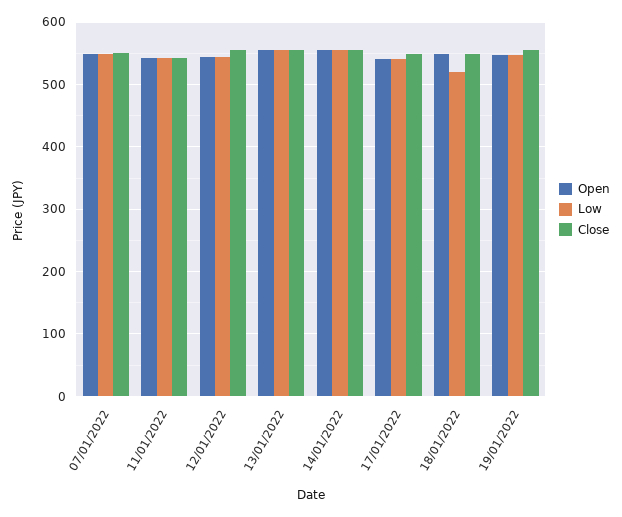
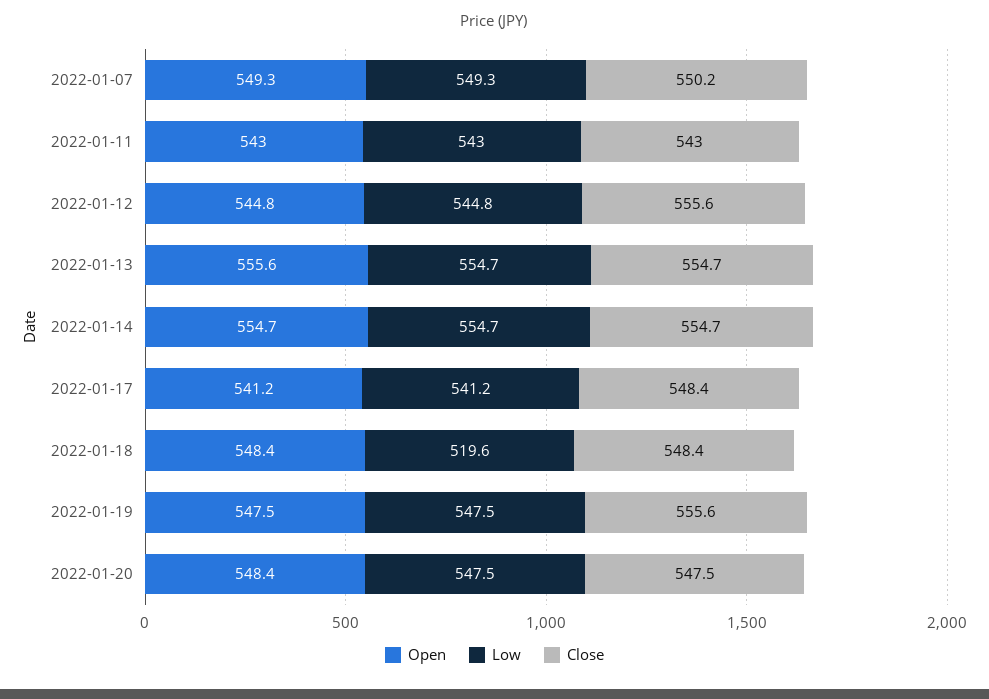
Open, 2022-01-20: none -> 548.4
Low, 2022-01-20: none -> 547.5
Close, 2022-01-20: none -> 547.5

